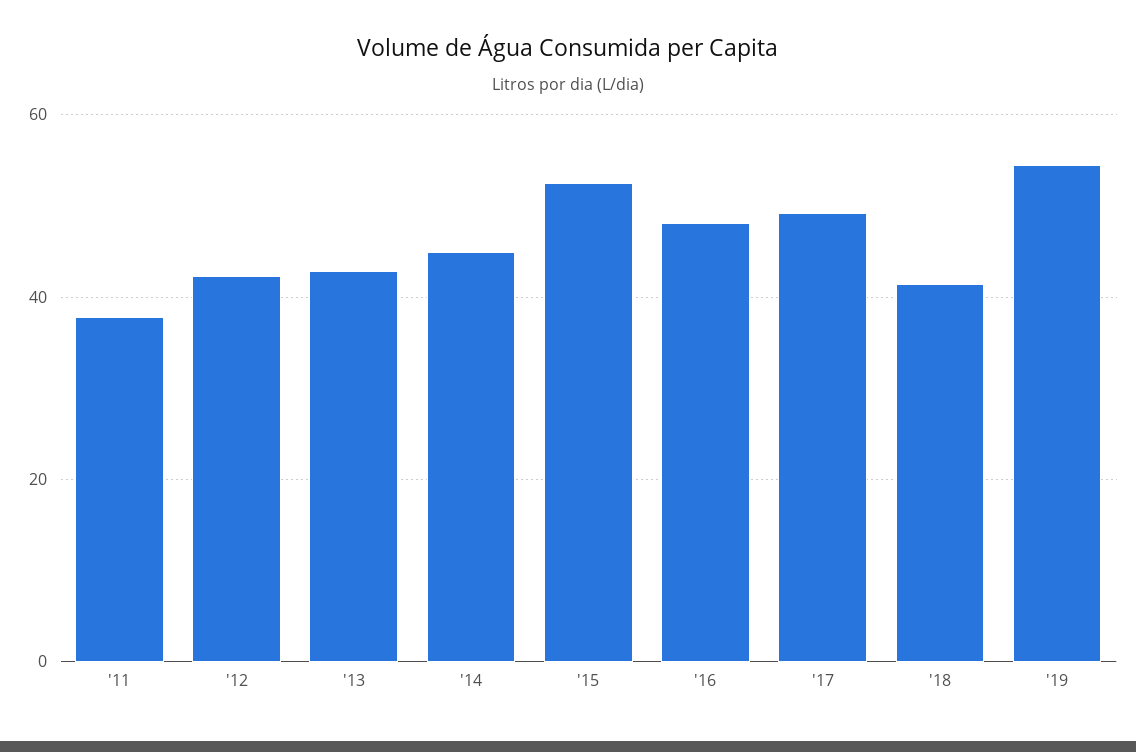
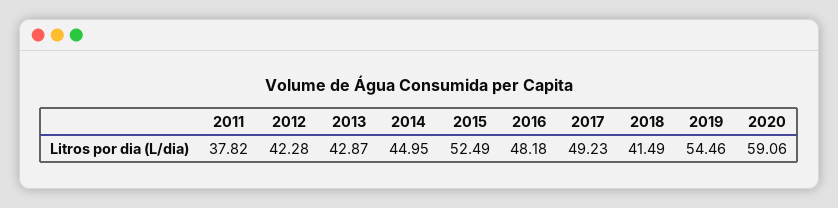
2020: none -> 59.06

